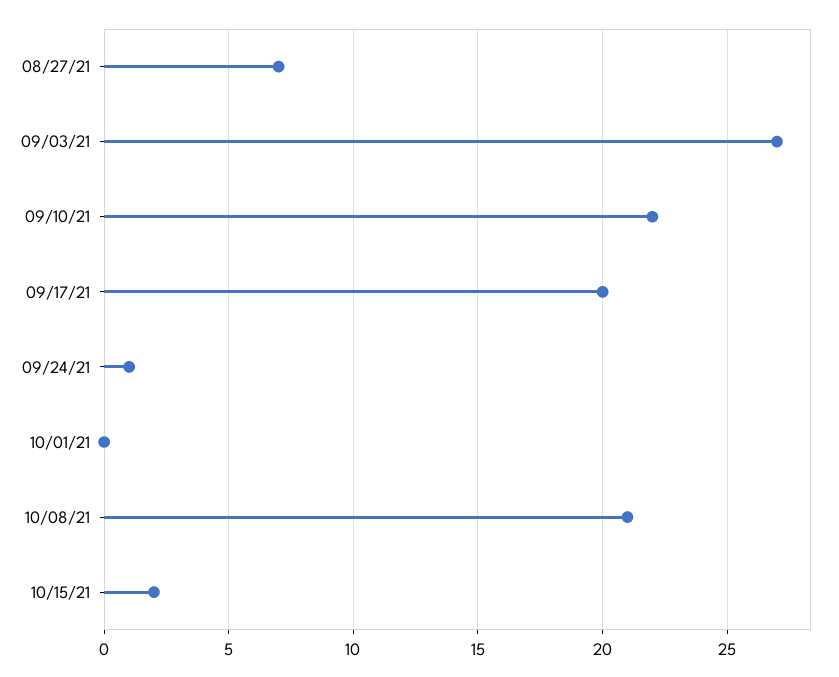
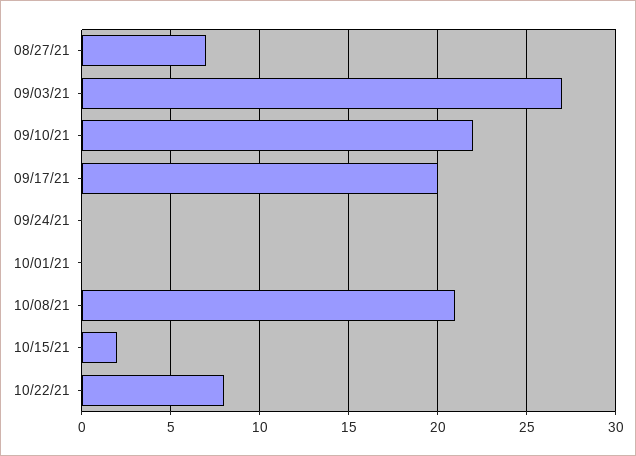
09/24/21: 1 -> 0
10/22/21: none -> 8

